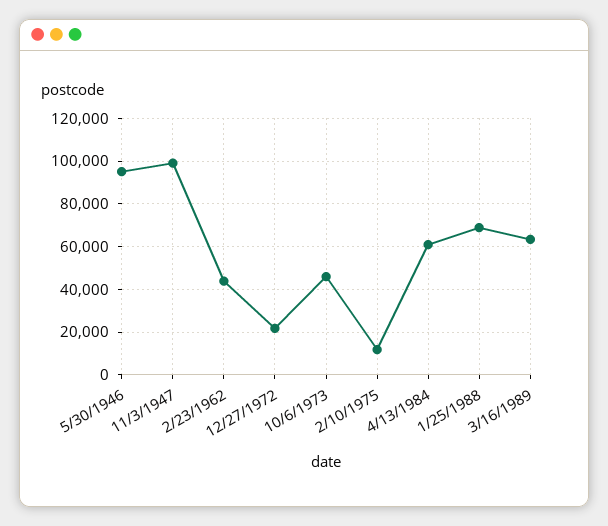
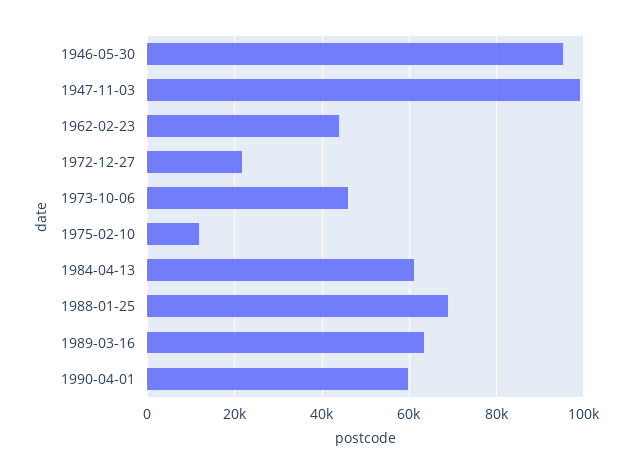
1990-04-01: none -> 60000

